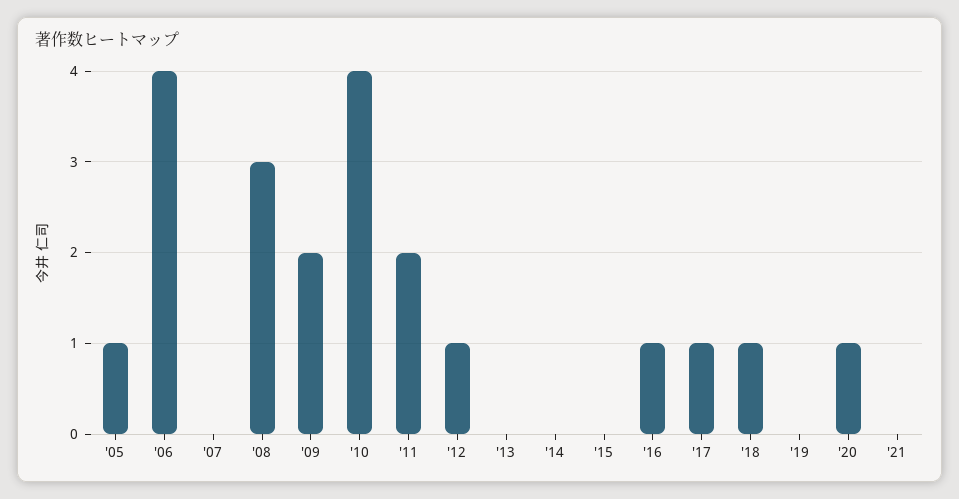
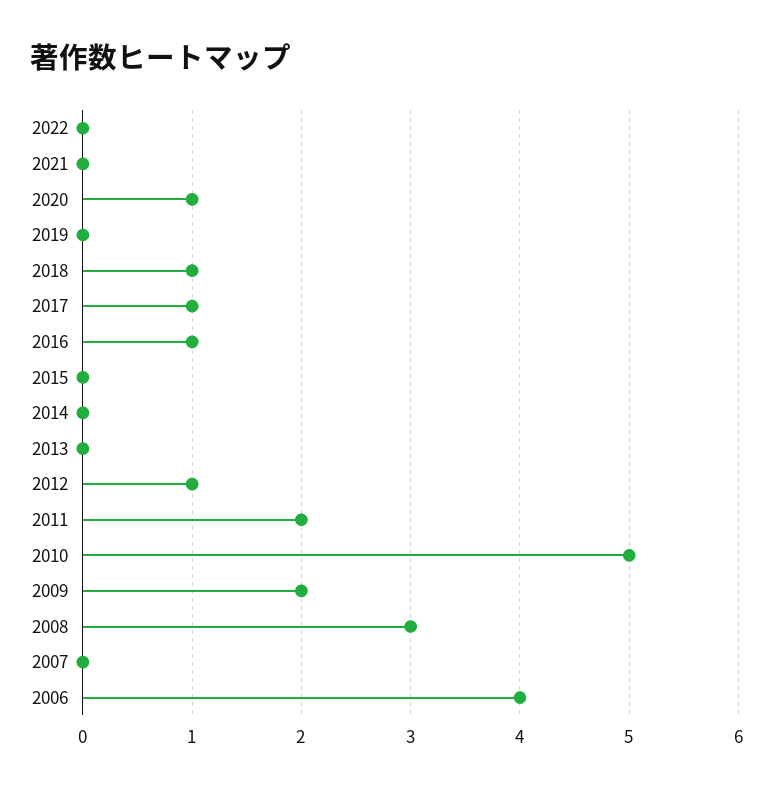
'05: 1 -> none
'10: 4 -> 5
2022: none -> 0

